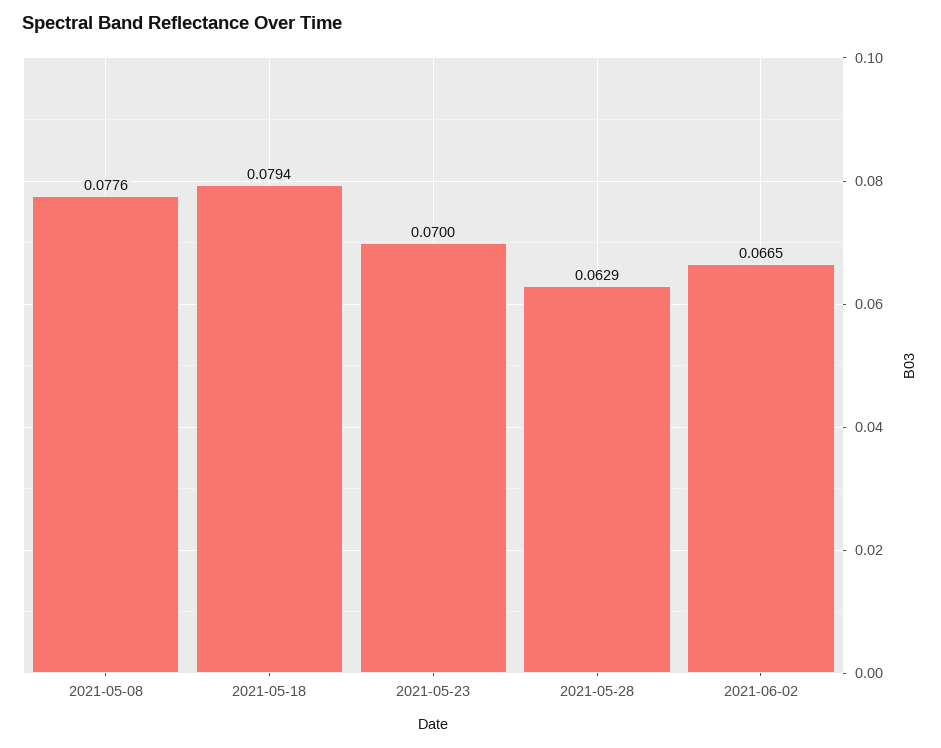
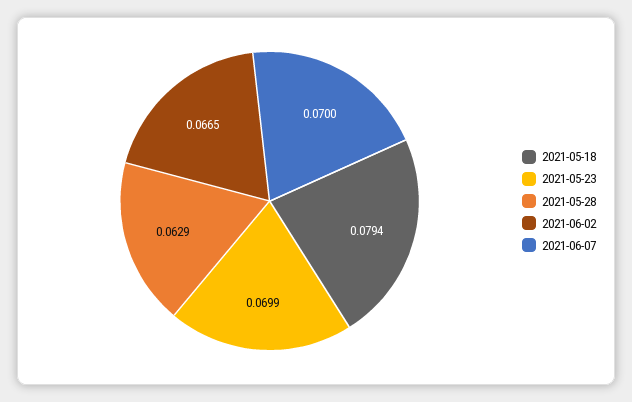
2021-05-08: 0.0776 -> none
2021-05-23: 0.07 -> 0.0699
2021-06-07: none -> 0.07

